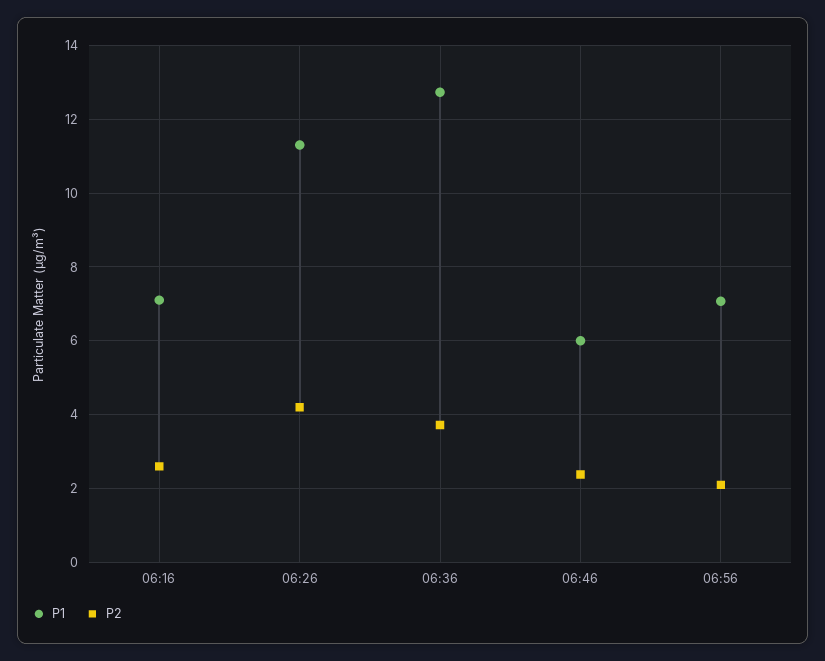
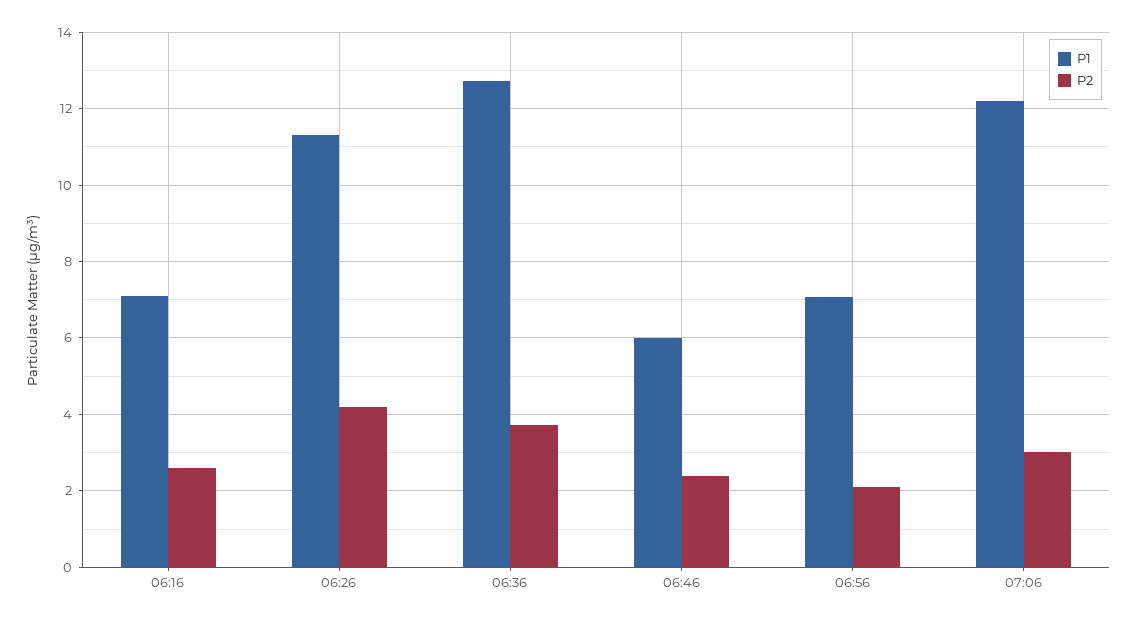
P1, 07:06: none -> 12.2
P2, 07:06: none -> 3

